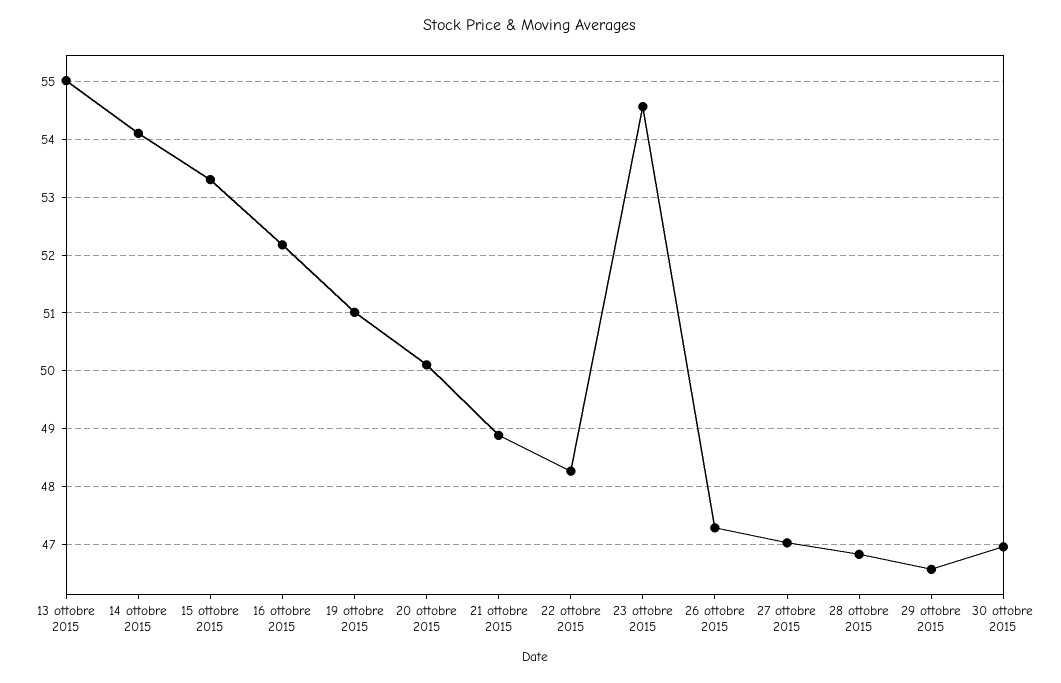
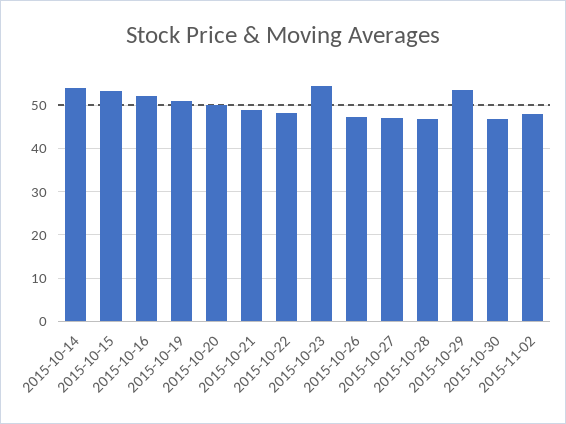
13 ottobre 2015: 55 -> none
29 ottobre 2015: 46.6 -> 54
2015-11-02: none -> 48

